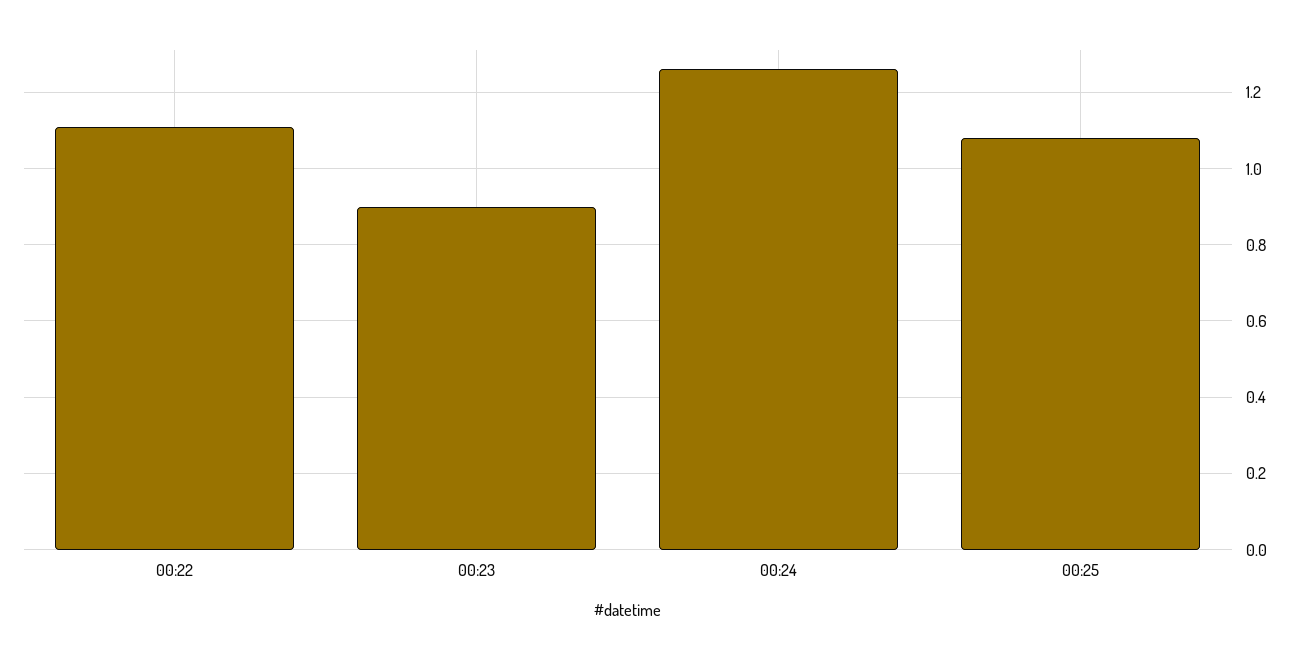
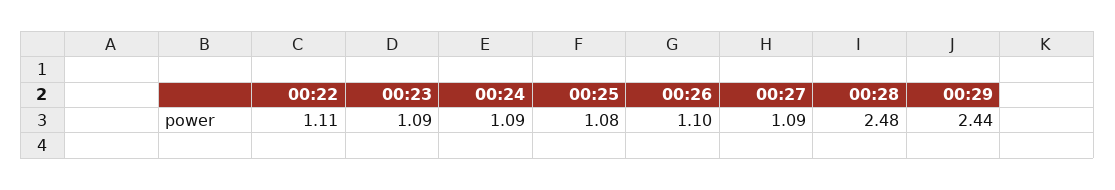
00:23: 0.9 -> 1.09
00:24: 1.25 -> 1.09
00:26: none -> 1.1
00:27: none -> 1.09
00:28: none -> 2.48
00:29: none -> 2.44

